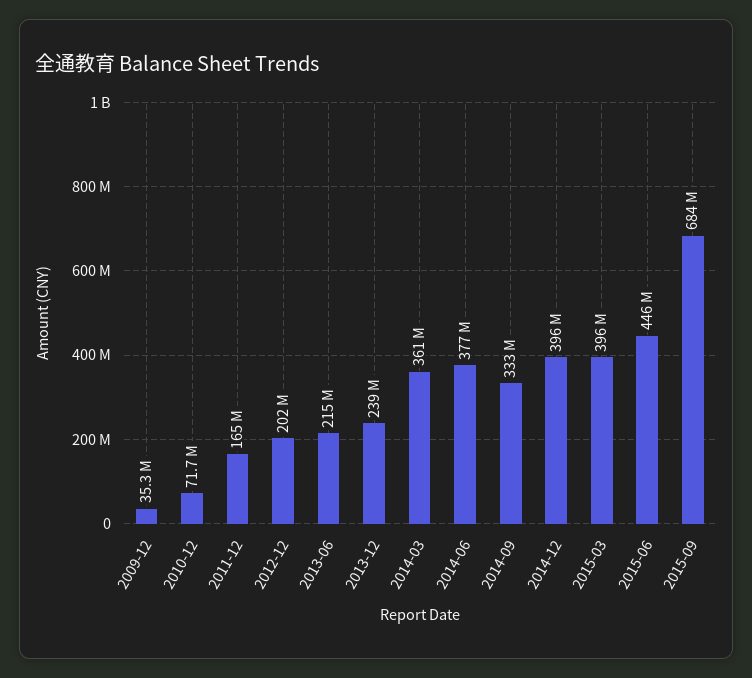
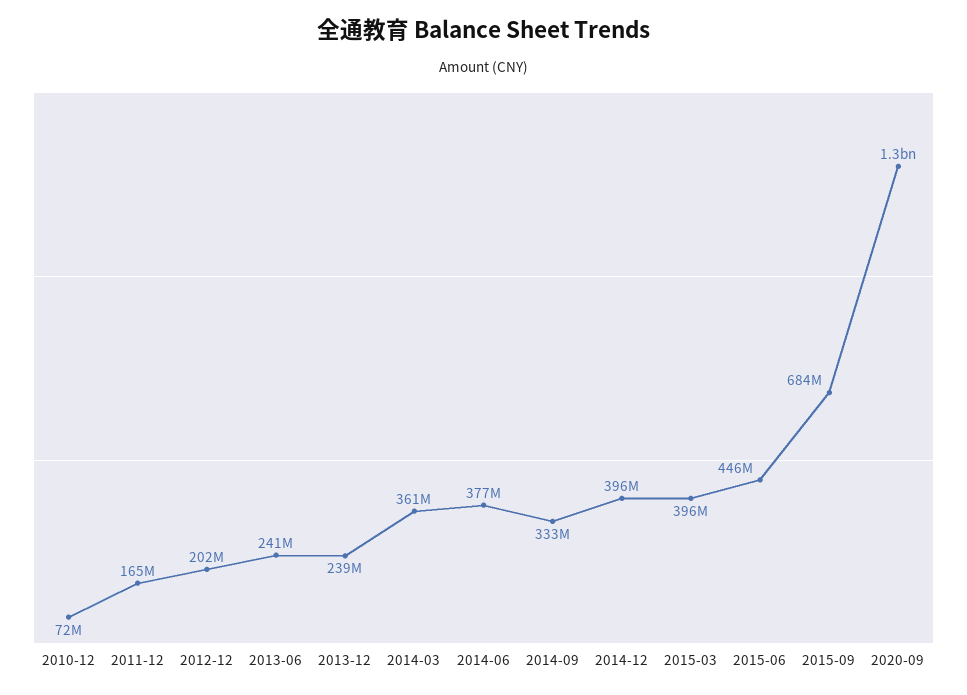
2009-12: 35300000 -> none
2013-06: 215000000 -> 241000000
2020-09: none -> 1300000000

